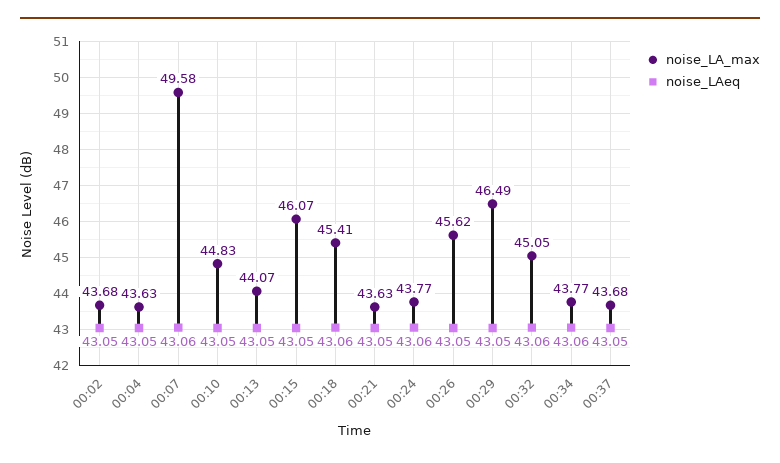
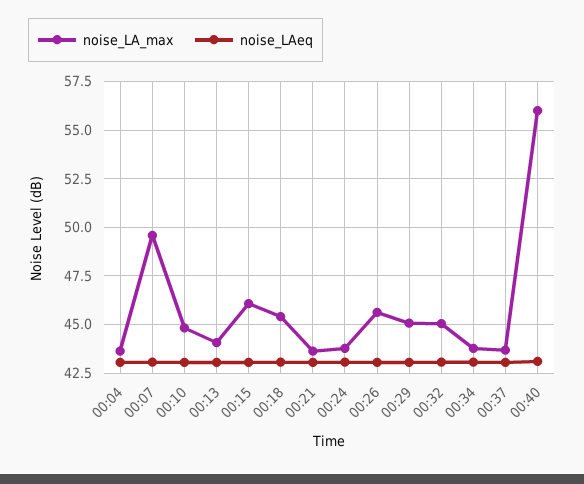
noise_LA_max, 00:02: 43.68 -> none
noise_LAeq, 00:02: 43.05 -> none
noise_LA_max, 00:29: 46.49 -> 45
noise_LA_max, 00:40: none -> 56
noise_LAeq, 00:40: none -> 43

